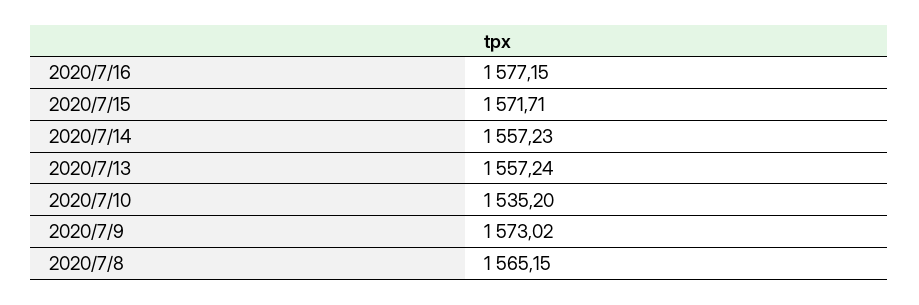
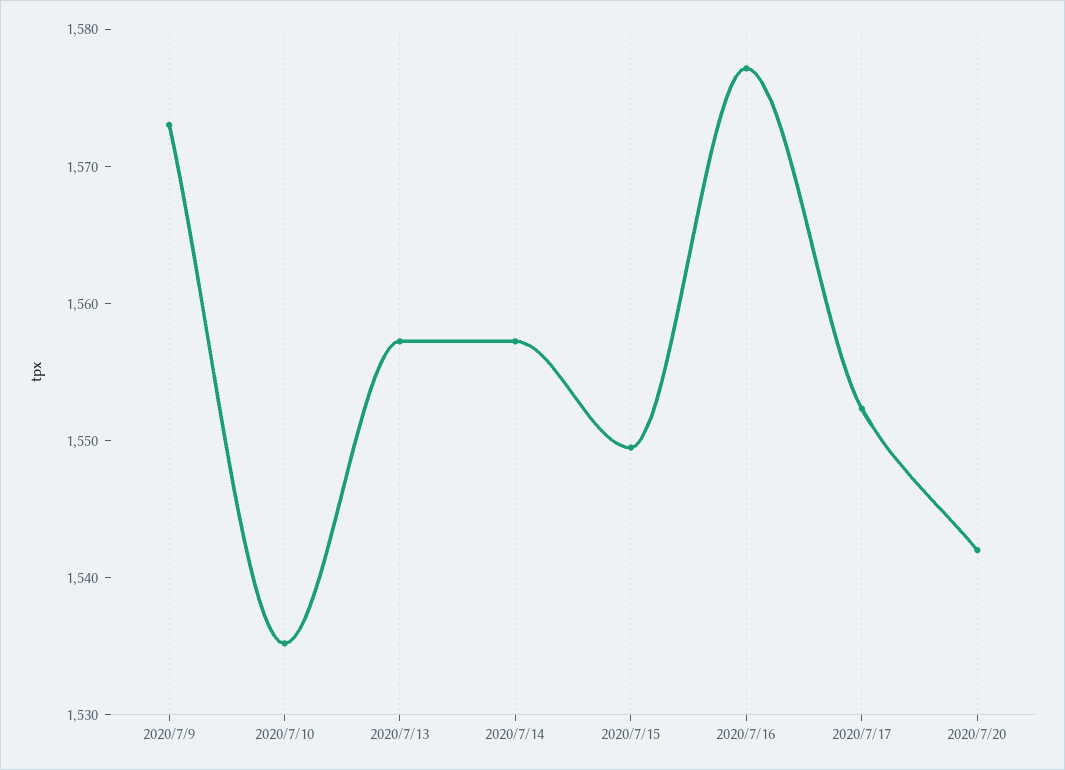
2020/7/15: 1571.71 -> 1550
2020/7/8: 1565.15 -> none
2020/7/17: none -> 1552
2020/7/20: none -> 1542

